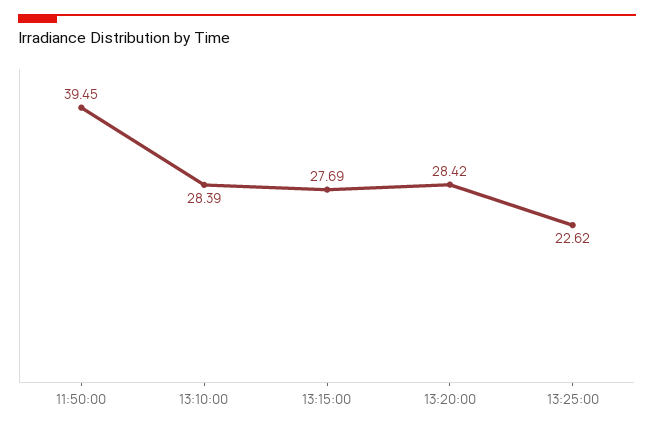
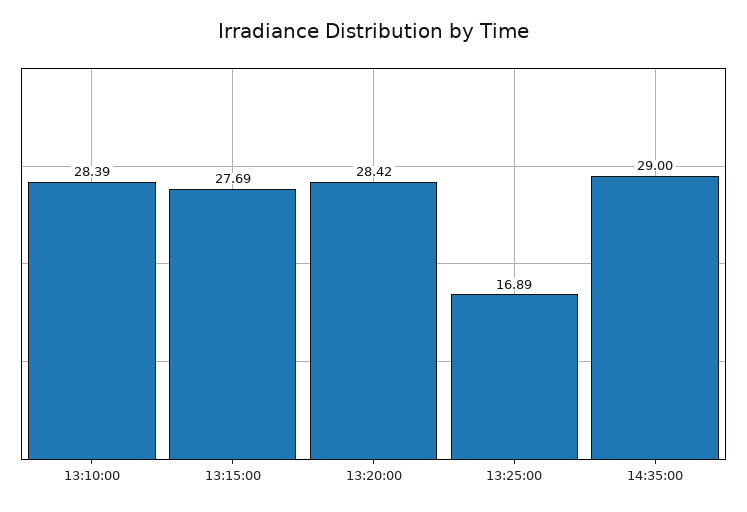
11:50:00: 39.45 -> none
13:25:00: 22.62 -> 16.89
14:35:00: none -> 29

